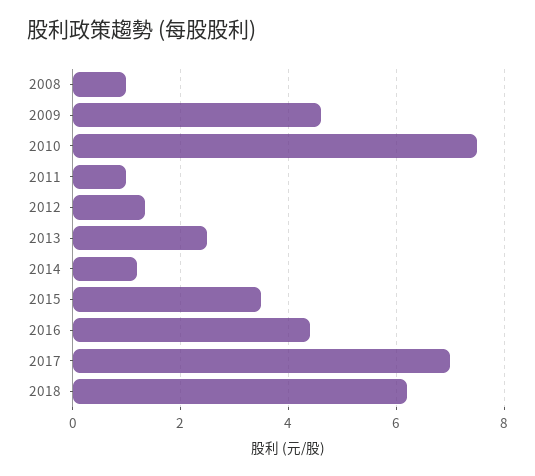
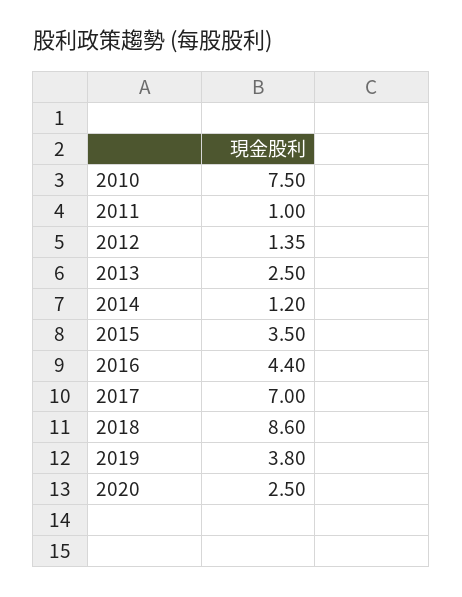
2008: 1 -> none
2009: 4.6 -> none
2018: 6.2 -> 8.6
2019: none -> 3.8
2020: none -> 2.5

